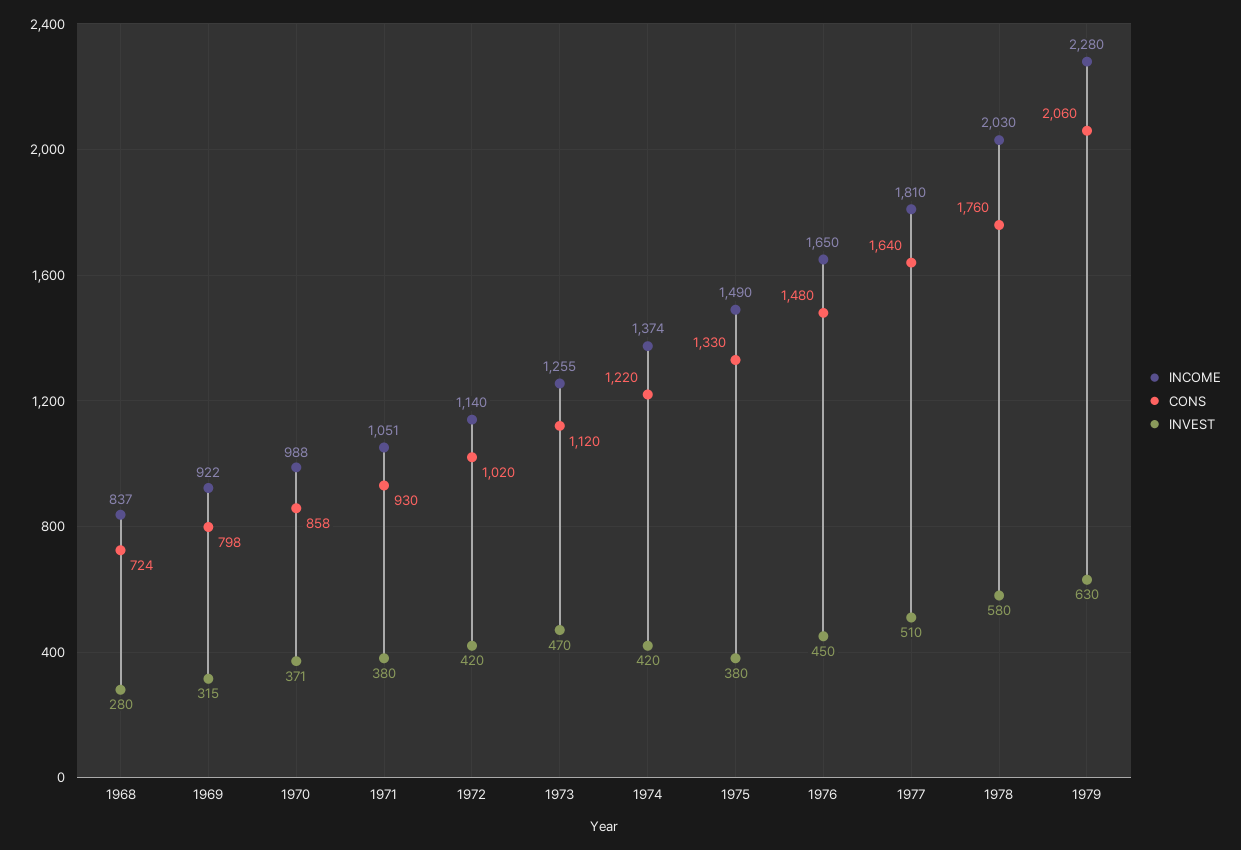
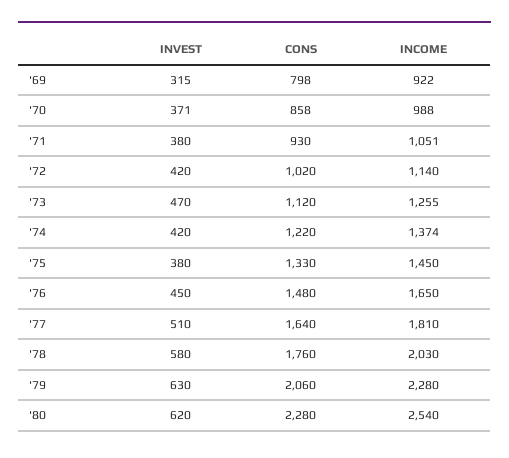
INCOME, 1968: 837 -> none
CONS, 1968: 724 -> none
INVEST, 1968: 280 -> none
INCOME, 1975: 1490 -> 1450
INVEST, '80: none -> 620
CONS, '80: none -> 2280
INCOME, '80: none -> 2540

